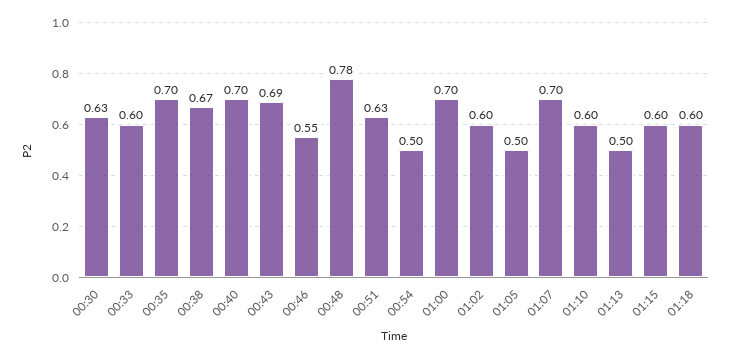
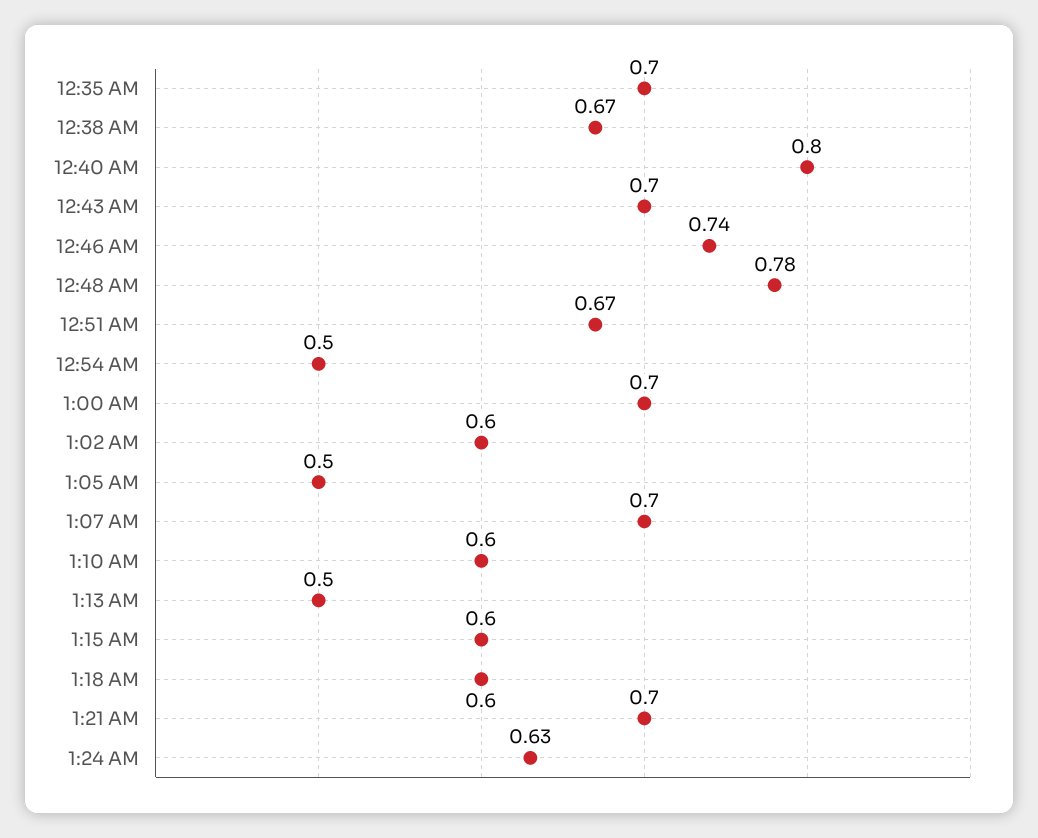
00:30: 0.63 -> none
00:33: 0.6 -> none
00:40: 0.7 -> 0.8
00:43: 0.69 -> 0.7
00:46: 0.55 -> 0.74
00:51: 0.63 -> 0.67
1:21 AM: none -> 0.7
1:24 AM: none -> 0.63

